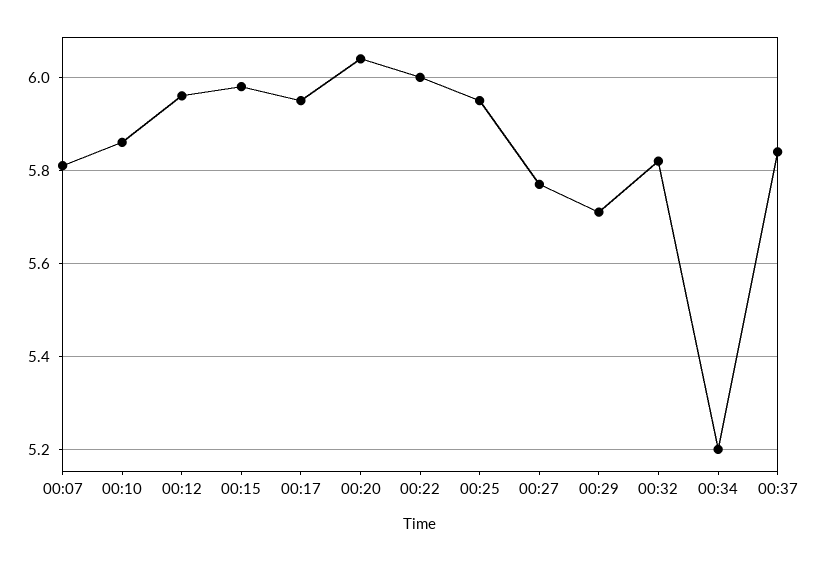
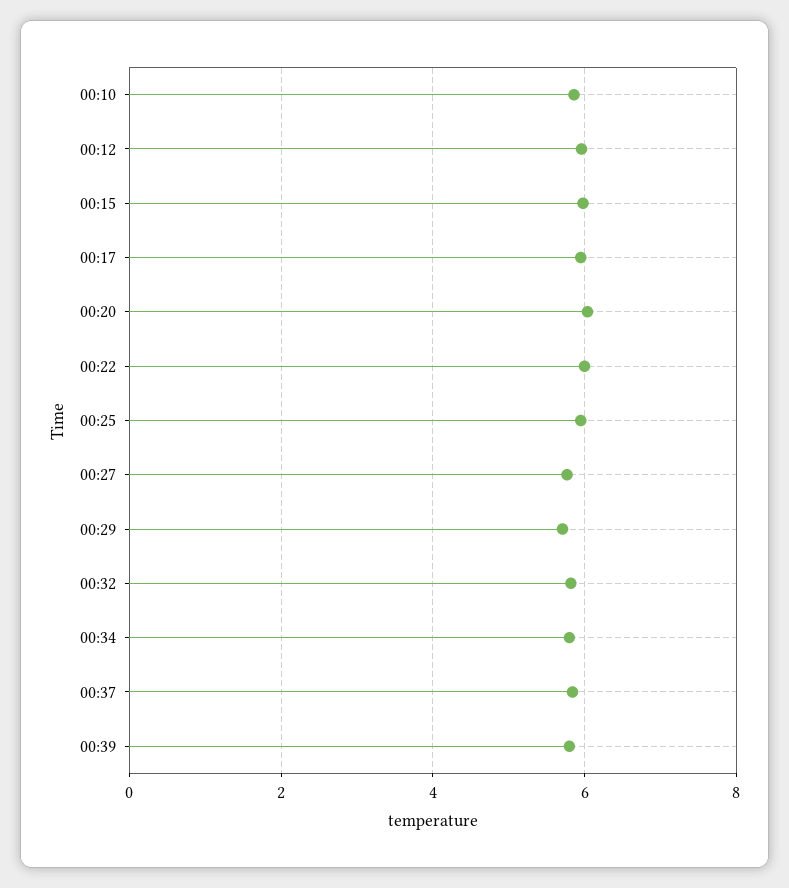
00:07: 5.8 -> none
00:34: 5.2 -> 5.8
00:39: none -> 5.8

